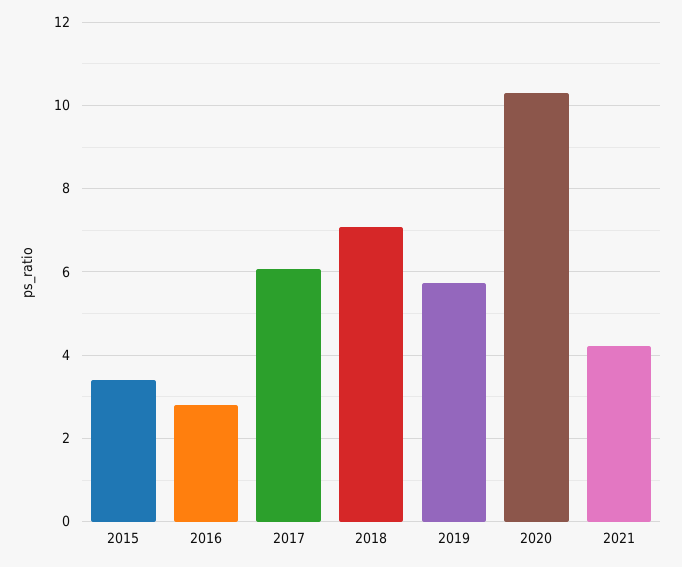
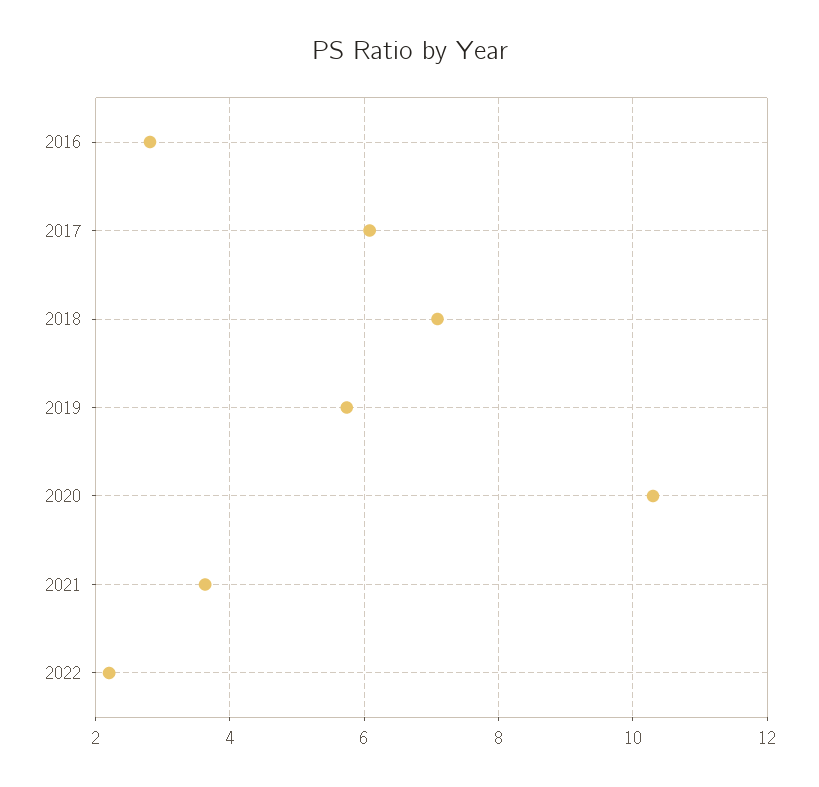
2015: 3.4 -> none
2021: 4.2 -> 3.6
2022: none -> 2.2

